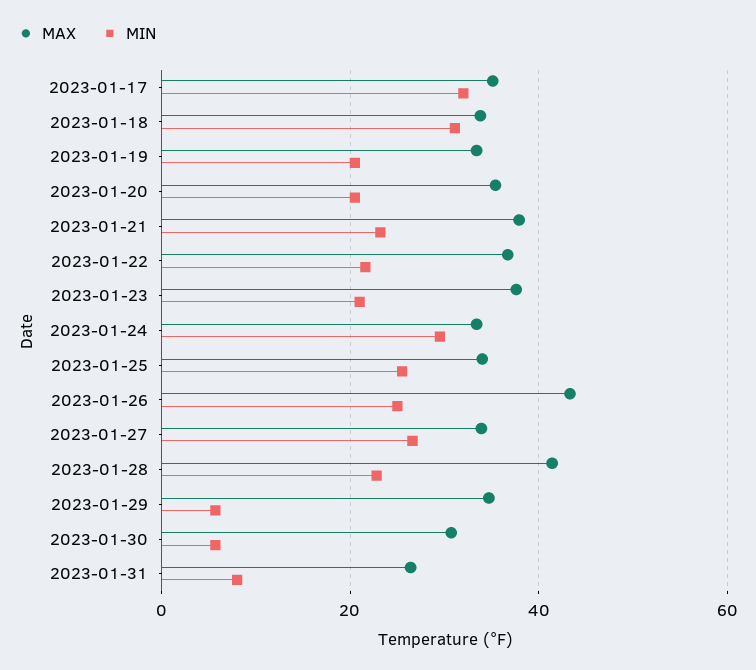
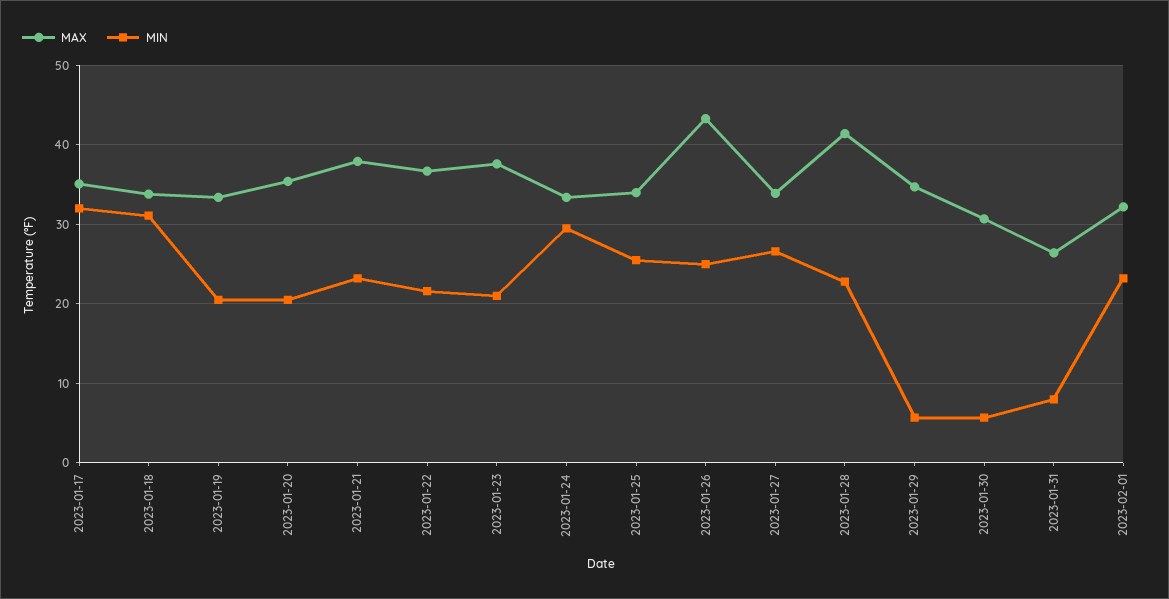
MAX, 2023-02-01: none -> 32
MIN, 2023-02-01: none -> 23

